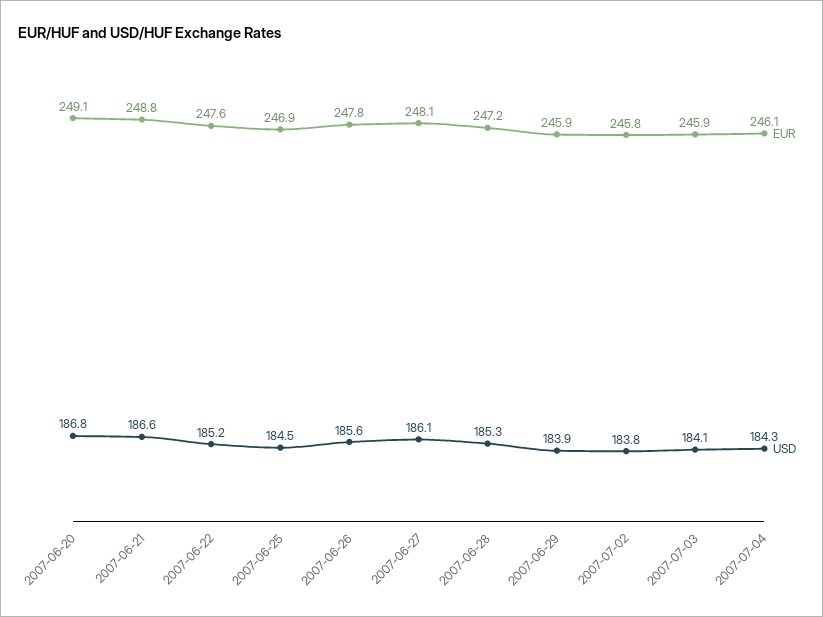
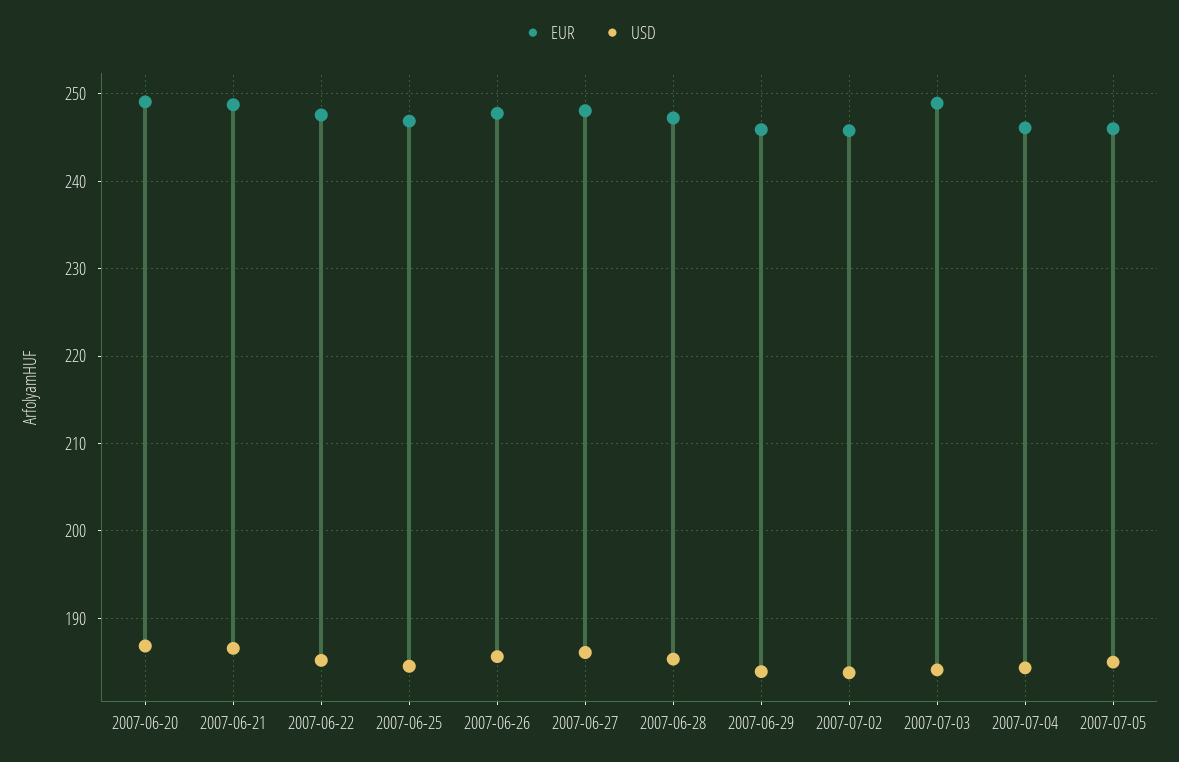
EUR, 2007-07-03: 245.9 -> 249
EUR, 2007-07-05: none -> 246
USD, 2007-07-05: none -> 185

